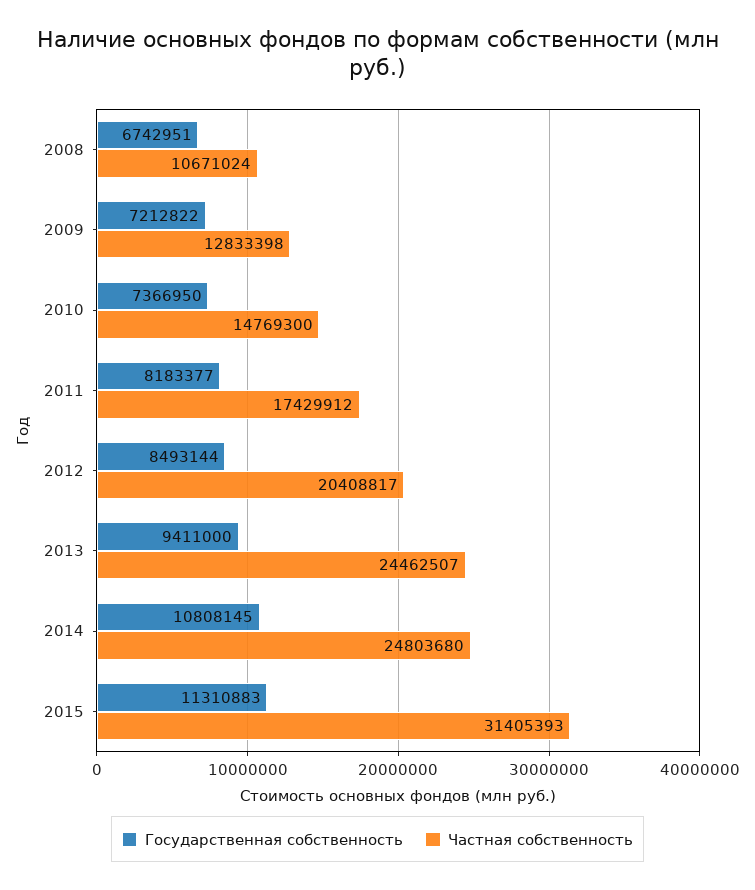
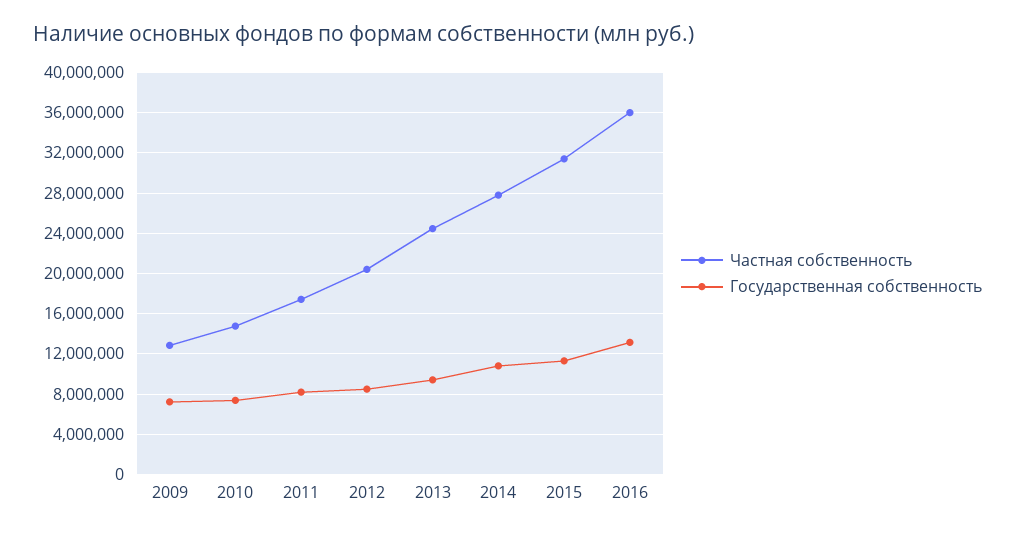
Государственная собственность, 2008: 6742951 -> none
Частная собственность, 2008: 10671024 -> none
Частная собственность, 2014: 24803680 -> 28000000
Частная собственность, 2016: none -> 36000000
Государственная собственность, 2016: none -> 13000000

